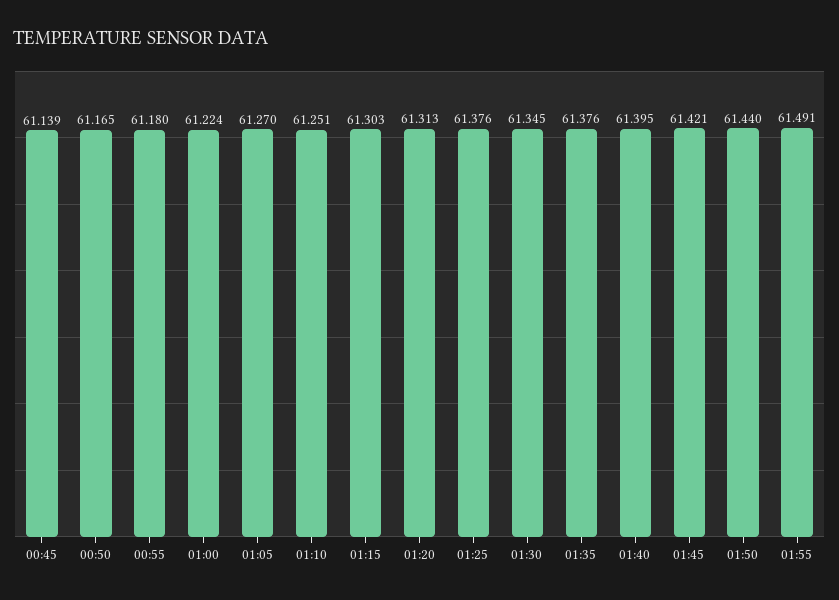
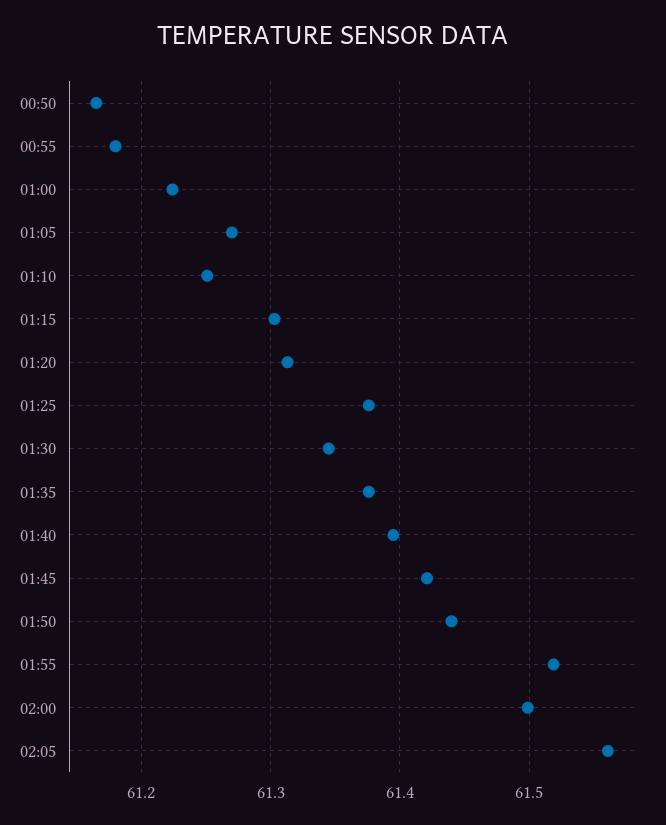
00:45: 61.139 -> none
01:55: 61.491 -> 61.52
02:00: none -> 61.5
02:05: none -> 61.56

